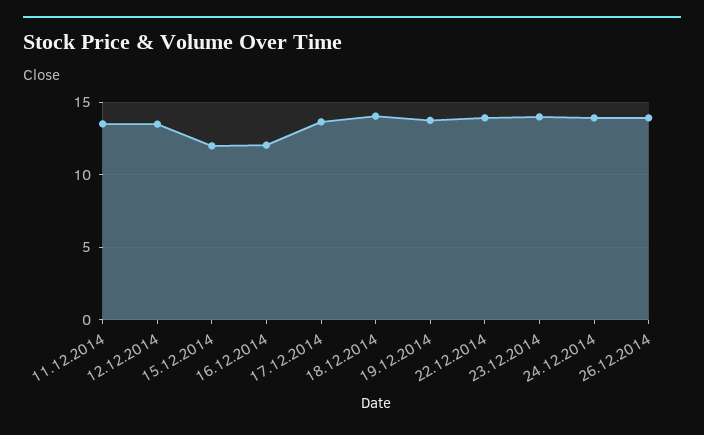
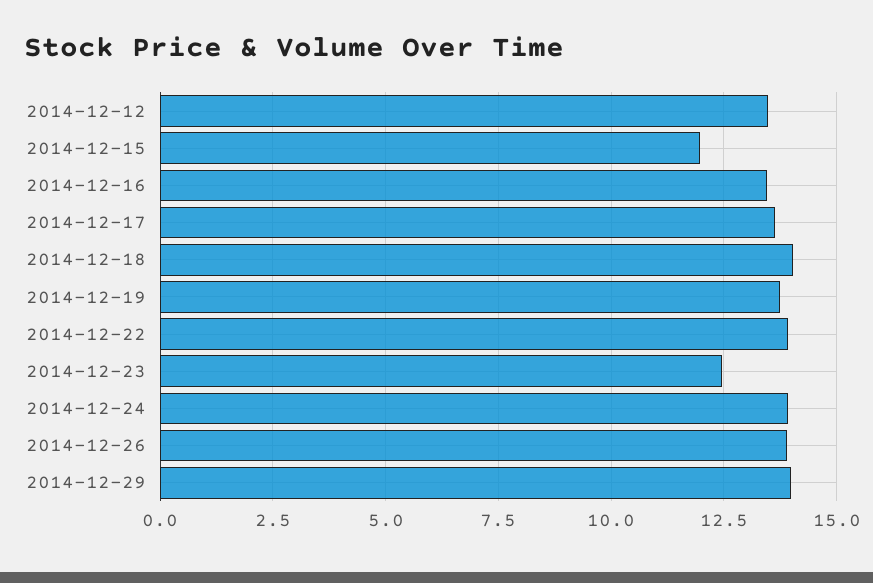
11.12.2014: 13.5 -> none
16.12.2014: 12 -> 13.5
23.12.2014: 14 -> 12.5
2014-12-29: none -> 14

